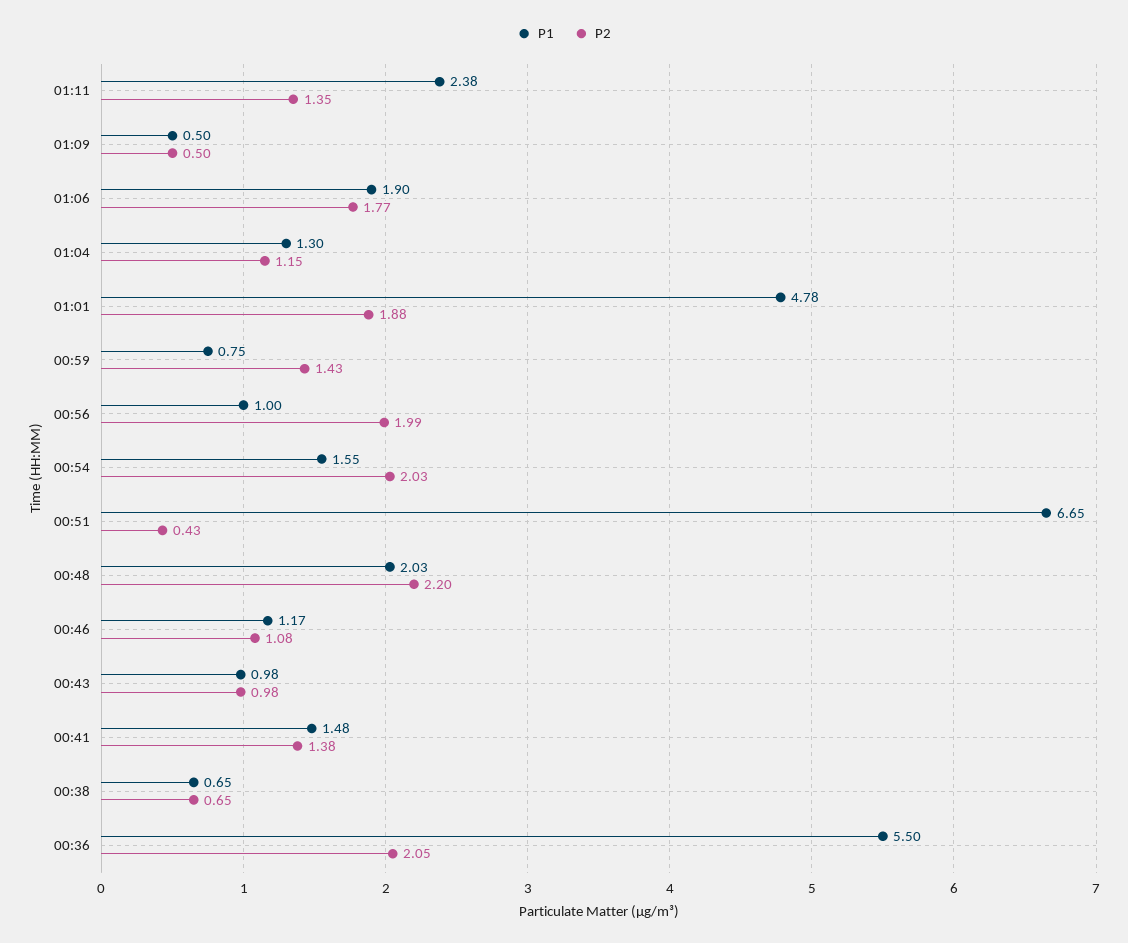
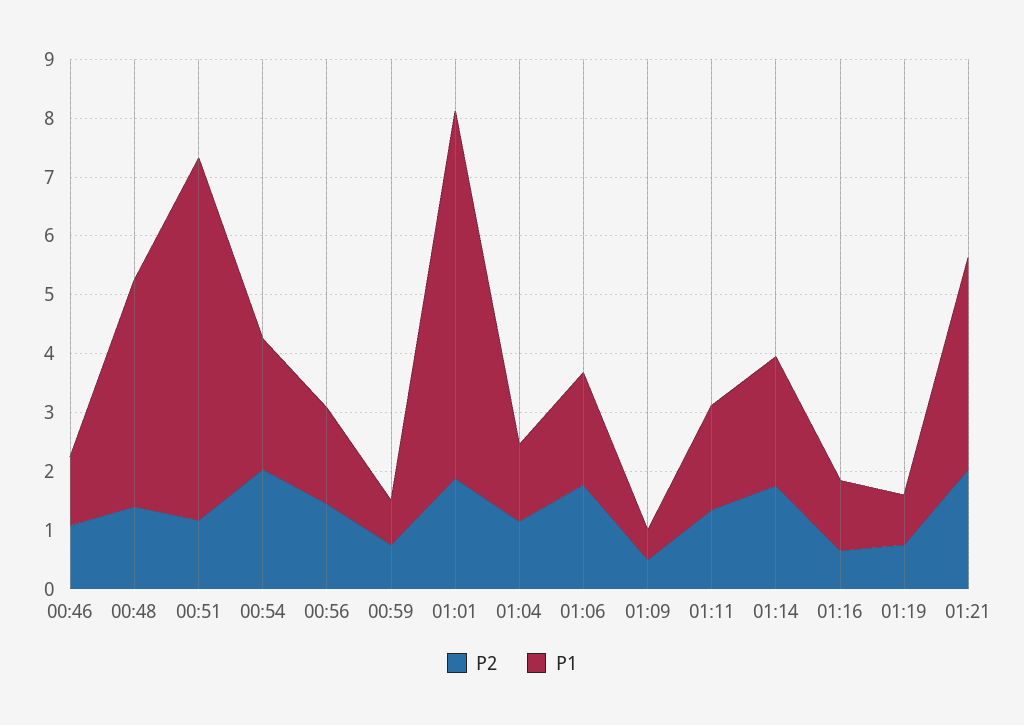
P1, 01:11: 2.38 -> 1.8
P1, 01:01: 4.78 -> 6.2
P2, 00:59: 1.43 -> 0.8
P1, 00:56: 1 -> 1.6
P2, 00:56: 1.99 -> 1.4
P1, 00:54: 1.55 -> 2.2
P1, 00:51: 6.65 -> 6.2
P2, 00:51: 0.43 -> 1.2
P1, 00:48: 2.03 -> 3.8
P2, 00:48: 2.2 -> 1.4
P1, 00:43: 0.98 -> none
P2, 00:43: 0.98 -> none
P1, 00:41: 1.48 -> none
P2, 00:41: 1.38 -> none
P1, 00:38: 0.65 -> none
P2, 00:38: 0.65 -> none
P1, 00:36: 5.5 -> none
P2, 00:36: 2.05 -> none
P2, 01:14: none -> 1.8
P1, 01:14: none -> 2.2
P2, 01:16: none -> 0.6
P1, 01:16: none -> 1.2
P2, 01:19: none -> 0.8
P1, 01:19: none -> 0.8
P2, 01:21: none -> 2
P1, 01:21: none -> 3.6

